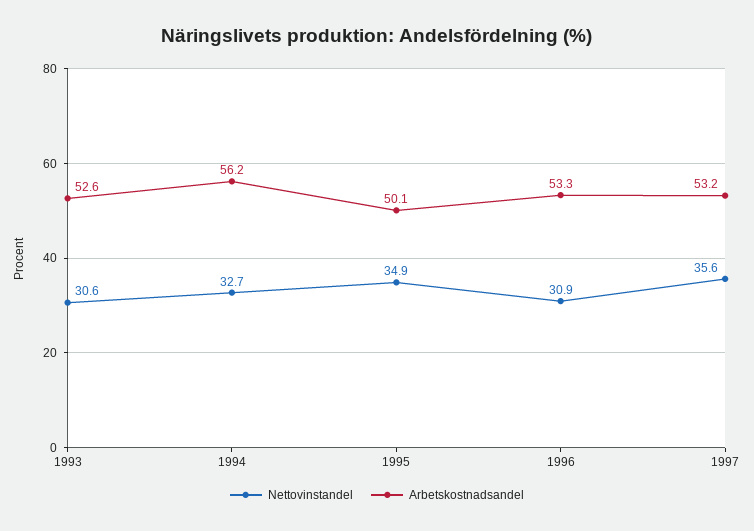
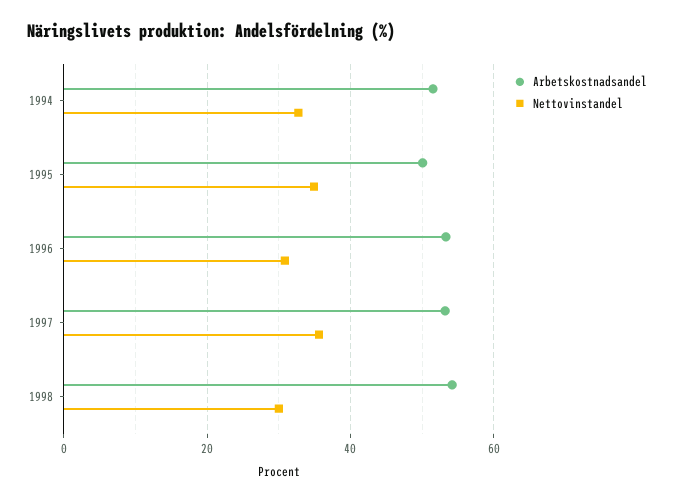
Nettovinstandel, 1993: 30.6 -> none
Arbetskostnadsandel, 1993: 52.6 -> none
Arbetskostnadsandel, 1994: 56.2 -> 52
Arbetskostnadsandel, 1998: none -> 54
Nettovinstandel, 1998: none -> 30

